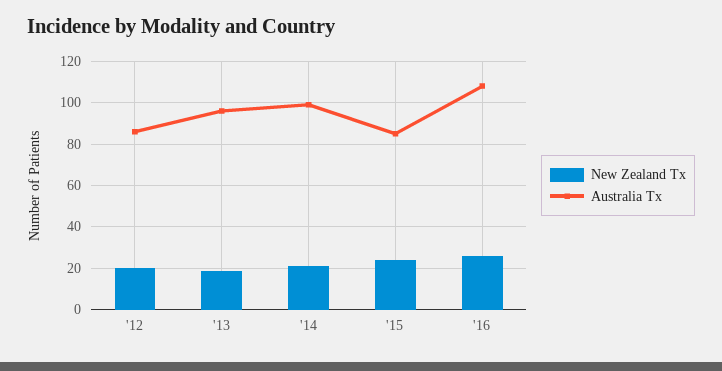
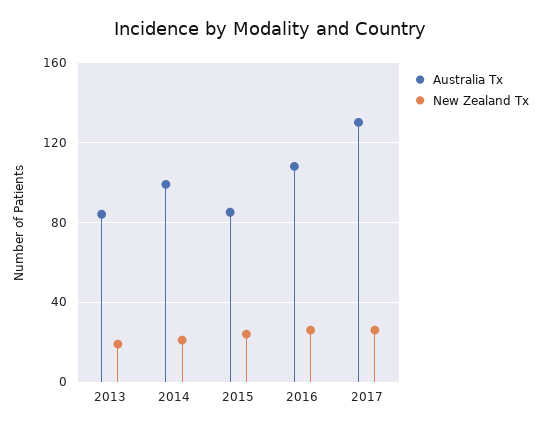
New Zealand Tx, '12: 20 -> none
Australia Tx, '12: 85 -> none
Australia Tx, '13: 95 -> 85
Australia Tx, 2017: none -> 130
New Zealand Tx, 2017: none -> 25

